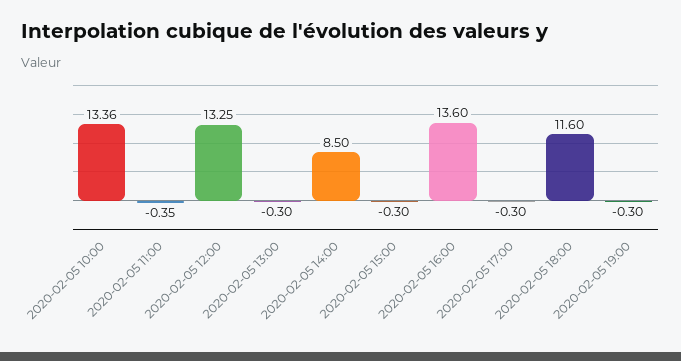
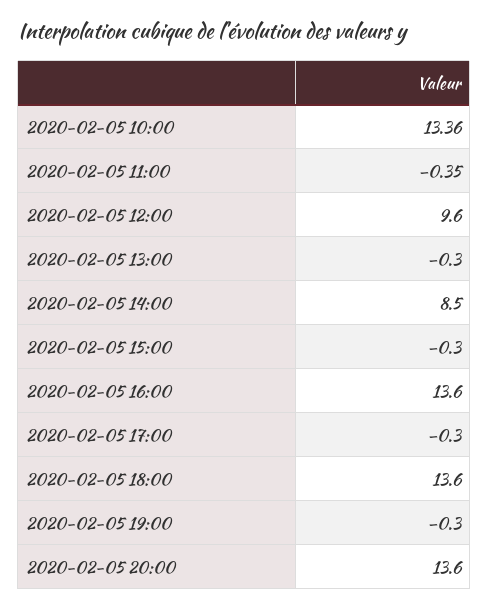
2020-02-05 12:00: 13.25 -> 9.6
2020-02-05 18:00: 11.6 -> 13.6
2020-02-05 20:00: none -> 13.6

